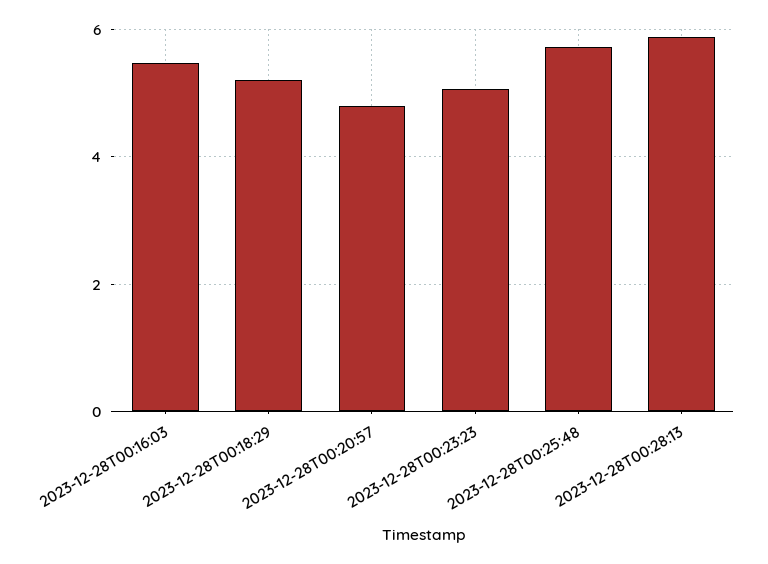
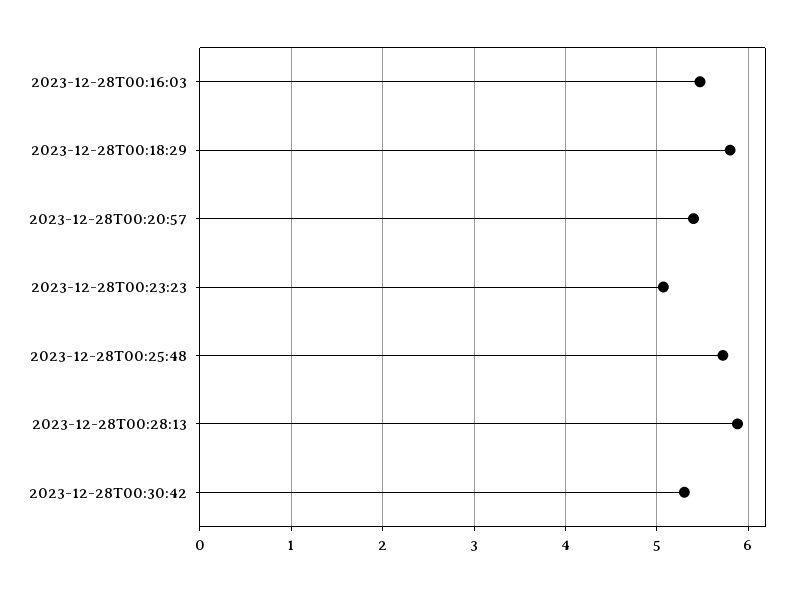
2023-12-28T00:18:29: 5.2 -> 5.8
2023-12-28T00:20:57: 4.8 -> 5.4
2023-12-28T00:30:42: none -> 5.3

